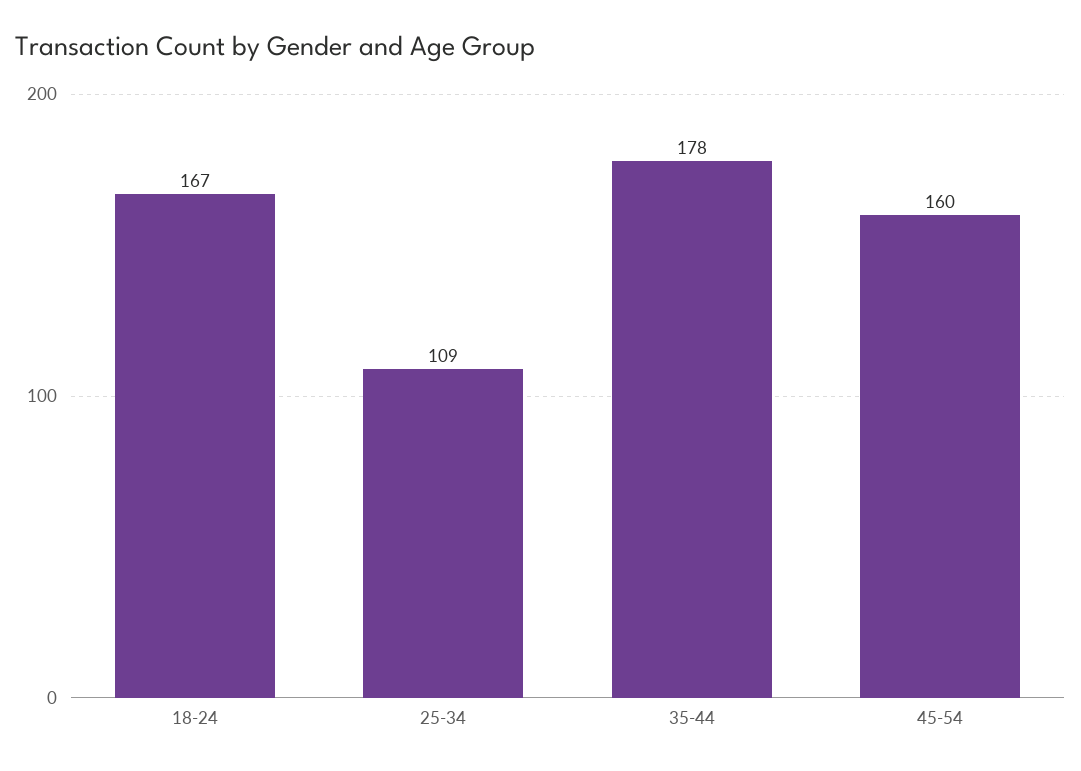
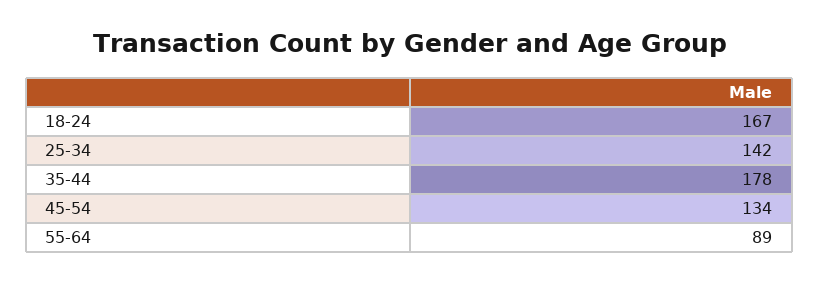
25-34: 109 -> 142
45-54: 160 -> 134
55-64: none -> 89

